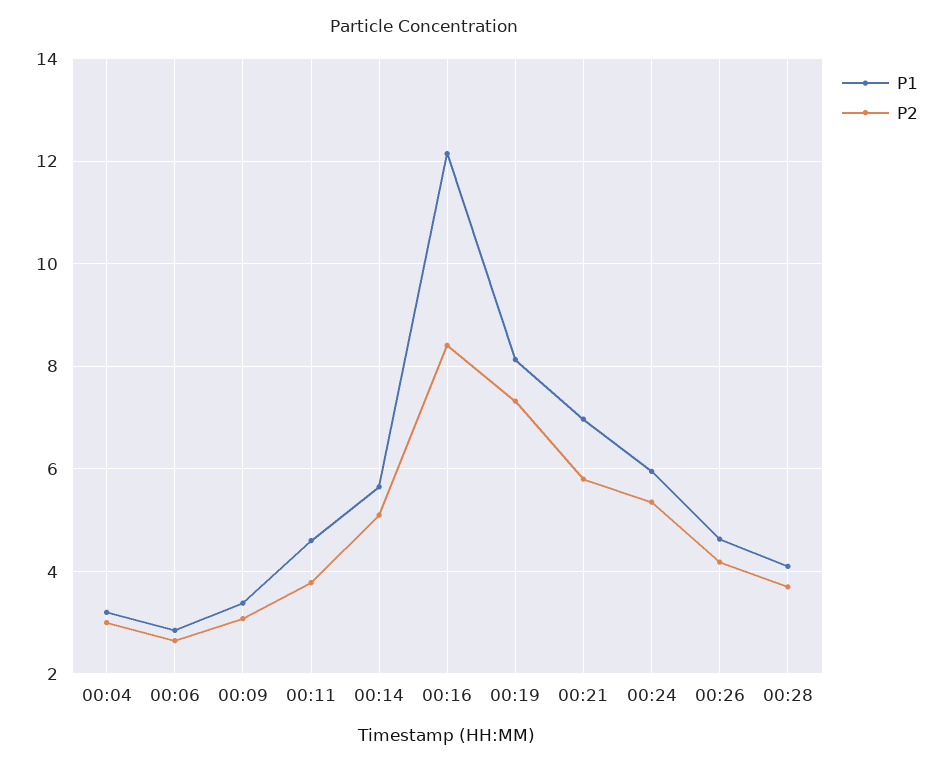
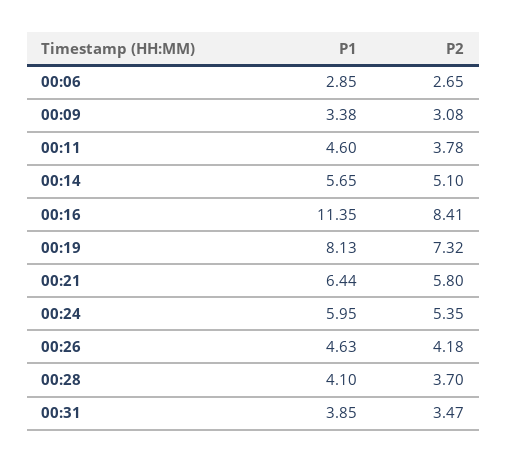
P1, 00:04: 3.2 -> none
P2, 00:04: 3 -> none
P1, 00:16: 12.2 -> 11.35
P1, 00:21: 7 -> 6.44
P1, 00:31: none -> 3.85
P2, 00:31: none -> 3.47

